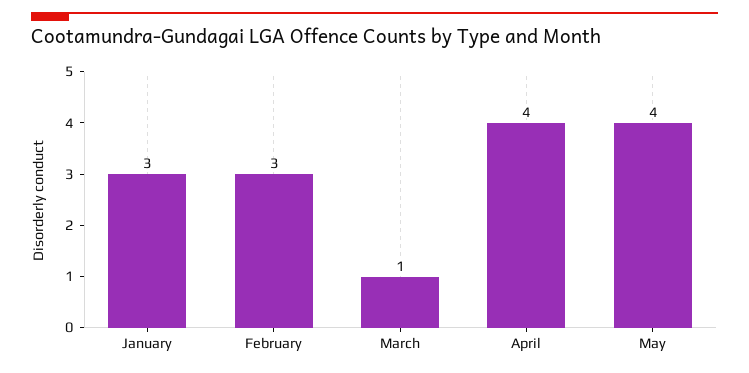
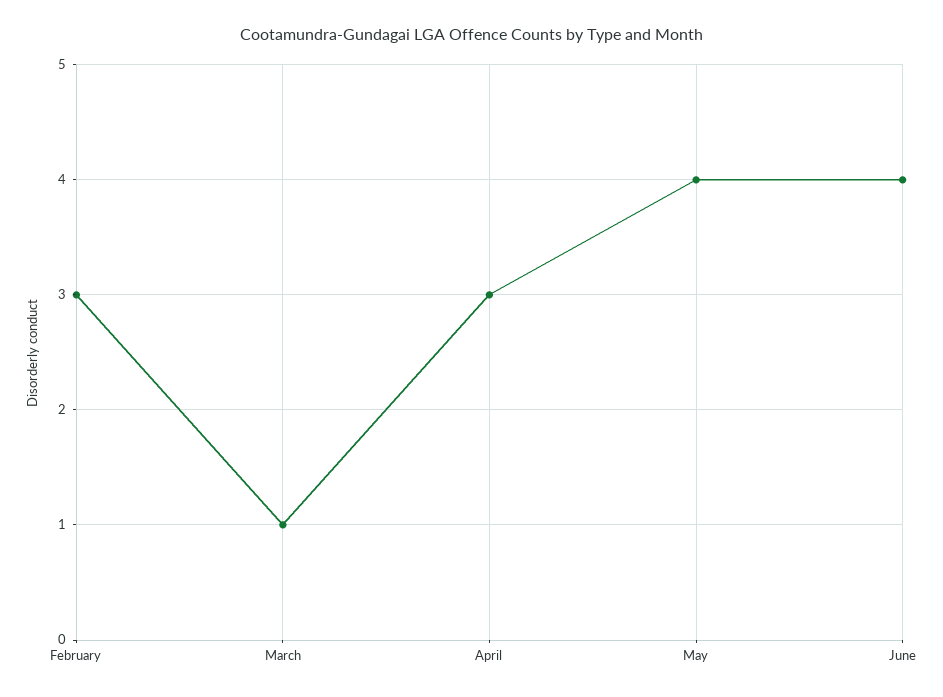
January: 3 -> none
April: 4 -> 3
June: none -> 4

